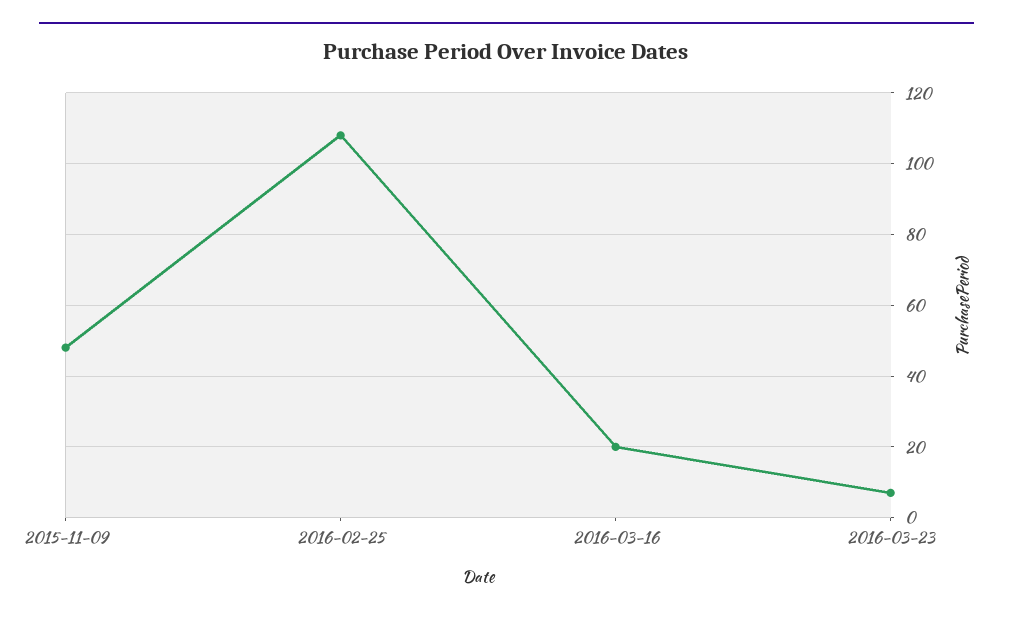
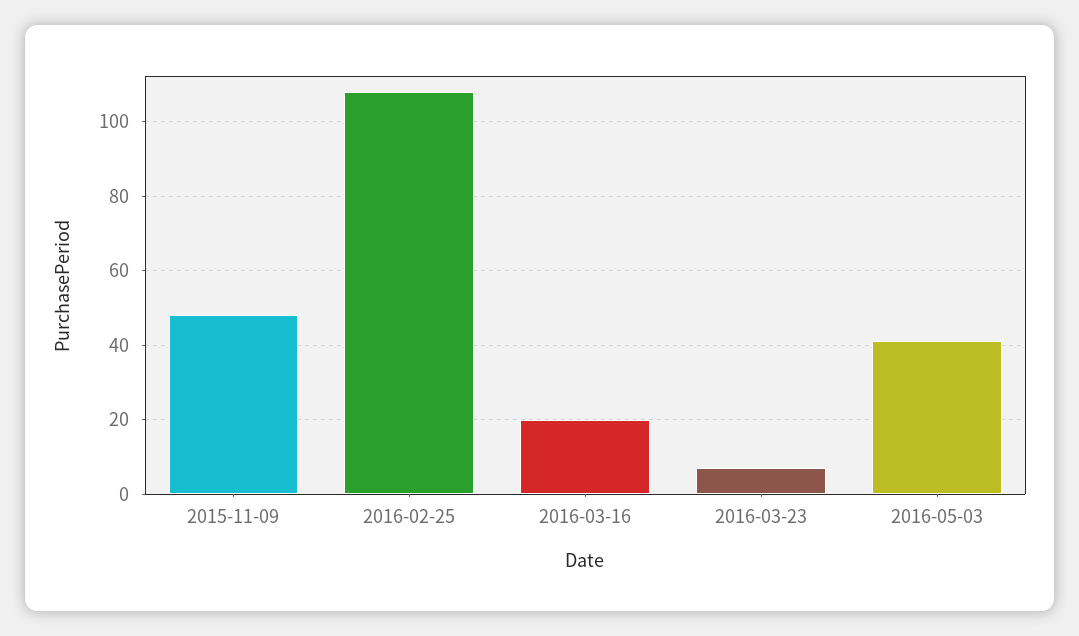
2016-05-03: none -> 40

